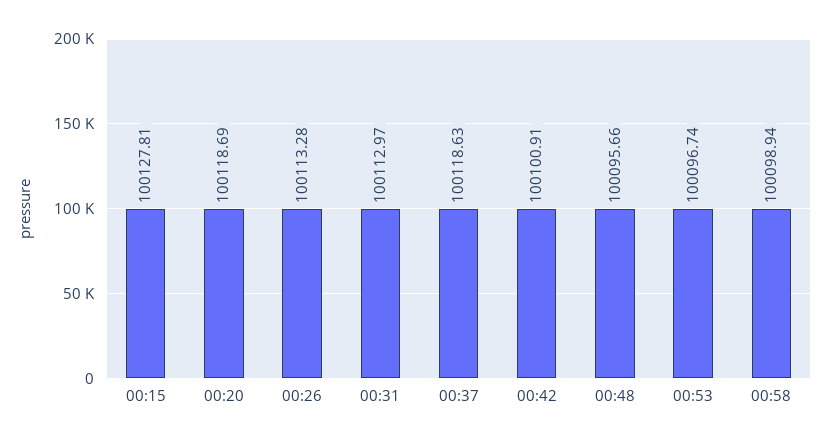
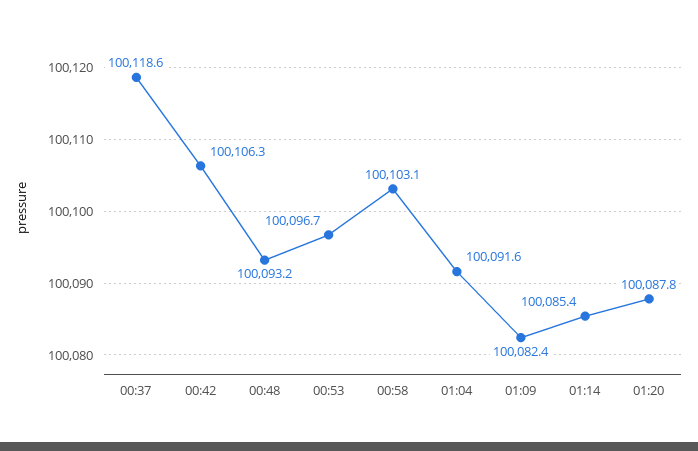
00:15: 100127.81 -> none
00:20: 100118.69 -> none
00:26: 100113.28 -> none
00:31: 100112.97 -> none
00:42: 100100.91 -> 100106.3
00:48: 100095.66 -> 100093.2
00:58: 100098.94 -> 100103.1
01:04: none -> 100091.6
01:09: none -> 100082.4
01:14: none -> 100085.4
01:20: none -> 100087.8

